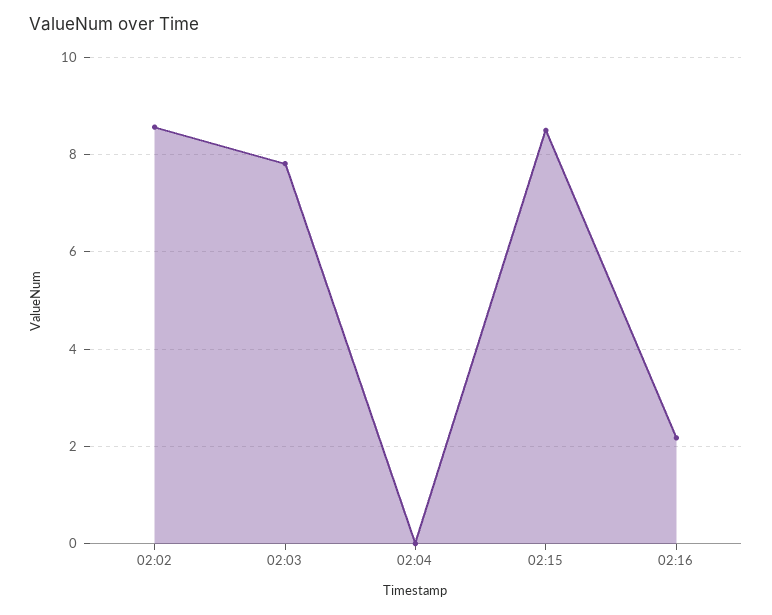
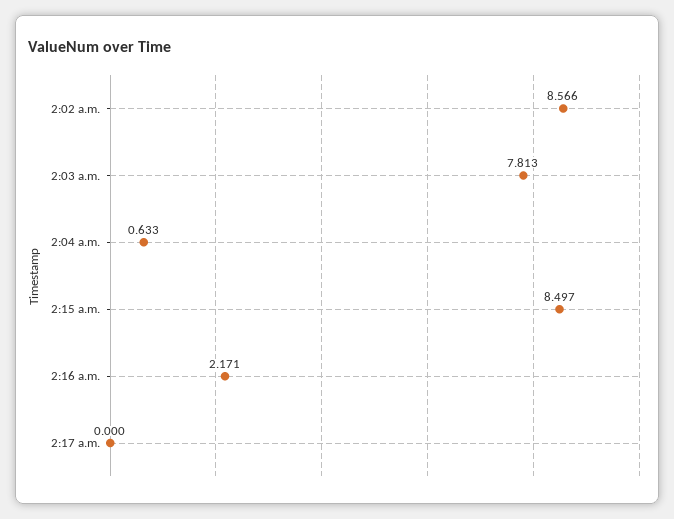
02:04: 0 -> 0.633
2:17 a.m.: none -> 0

